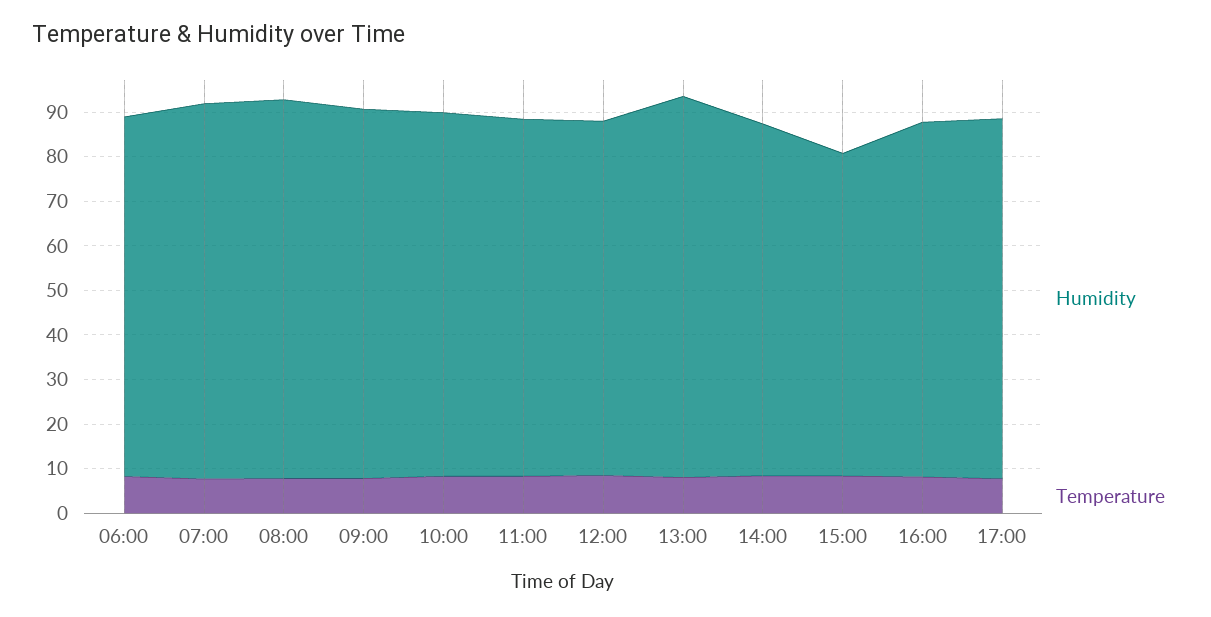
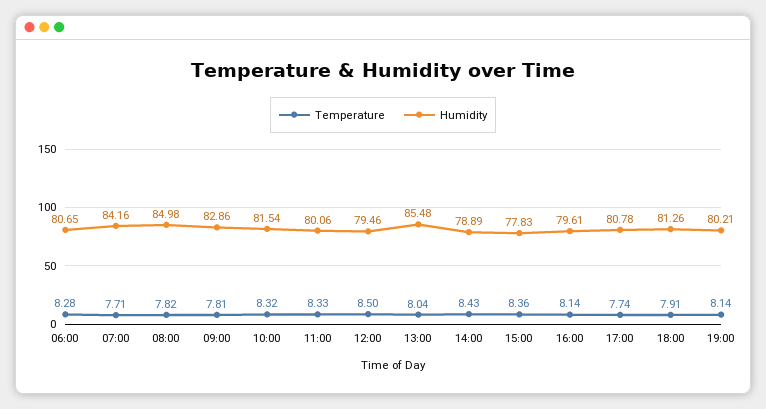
Humidity, 15:00: 72 -> 77.83
Temperature, 18:00: none -> 7.91
Humidity, 18:00: none -> 81.26
Temperature, 19:00: none -> 8.14
Humidity, 19:00: none -> 80.21

